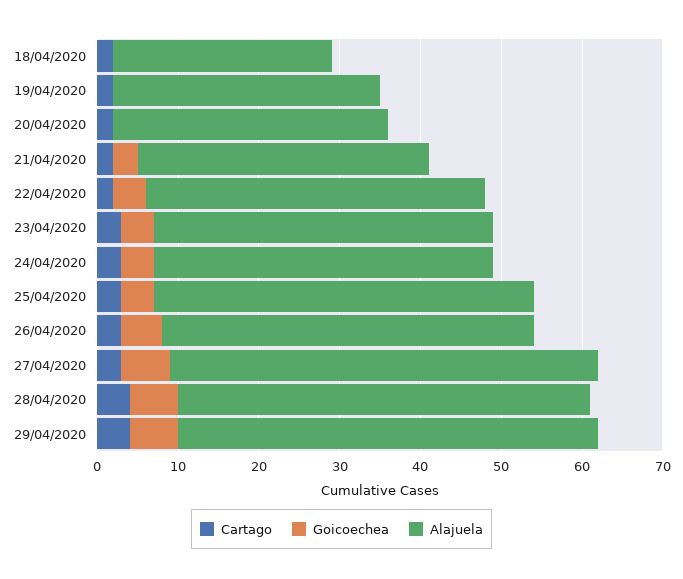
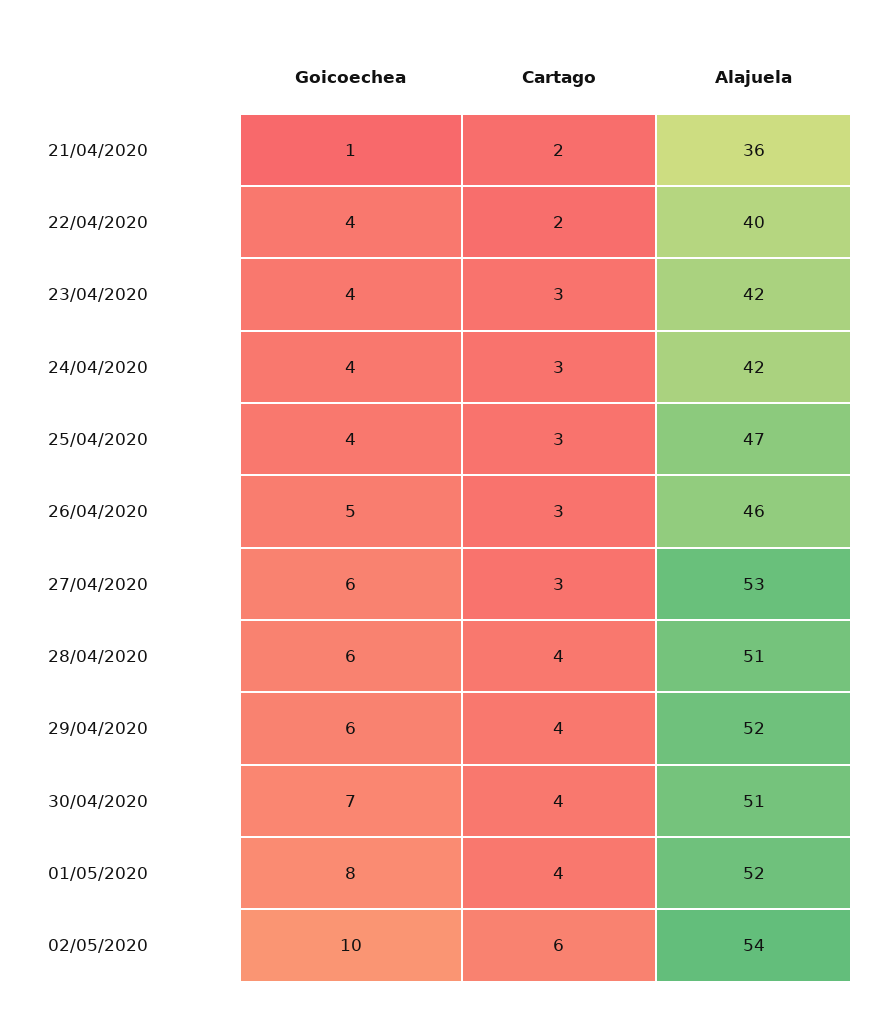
Cartago, 18/04/2020: 2 -> none
Goicoechea, 18/04/2020: 0 -> none
Alajuela, 18/04/2020: 27 -> none
Cartago, 19/04/2020: 2 -> none
Goicoechea, 19/04/2020: 0 -> none
Alajuela, 19/04/2020: 33 -> none
Cartago, 20/04/2020: 2 -> none
Goicoechea, 20/04/2020: 0 -> none
Alajuela, 20/04/2020: 34 -> none
Goicoechea, 21/04/2020: 3 -> 1
Alajuela, 22/04/2020: 42 -> 40
Goicoechea, 30/04/2020: none -> 7
Cartago, 30/04/2020: none -> 4
Alajuela, 30/04/2020: none -> 51
Goicoechea, 01/05/2020: none -> 8
Cartago, 01/05/2020: none -> 4
Alajuela, 01/05/2020: none -> 52
Goicoechea, 02/05/2020: none -> 10
Cartago, 02/05/2020: none -> 6
Alajuela, 02/05/2020: none -> 54

